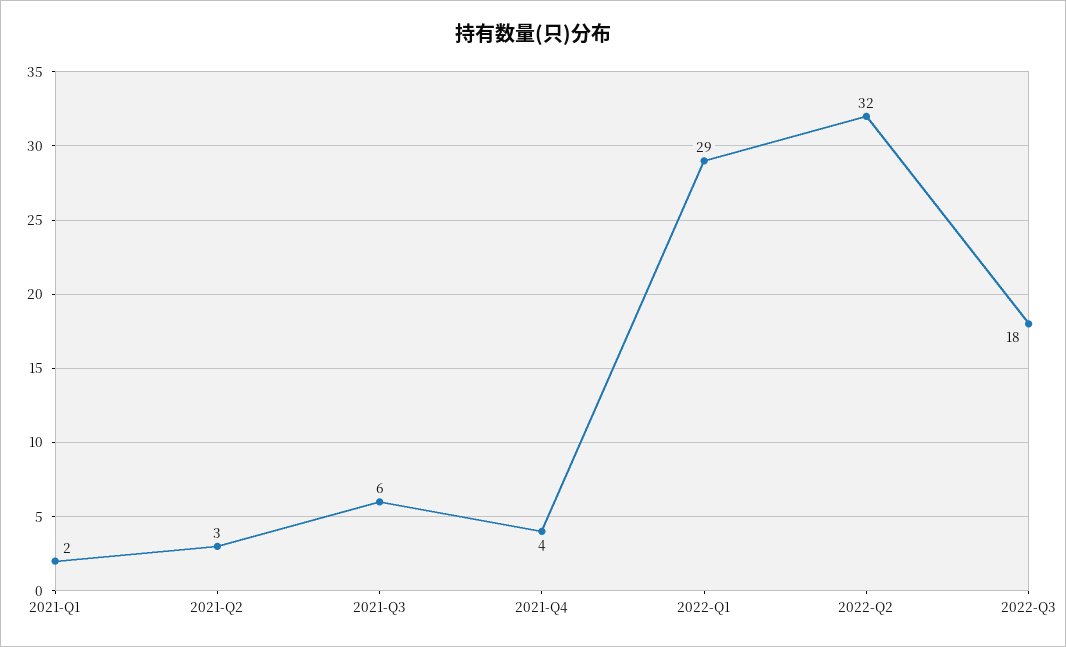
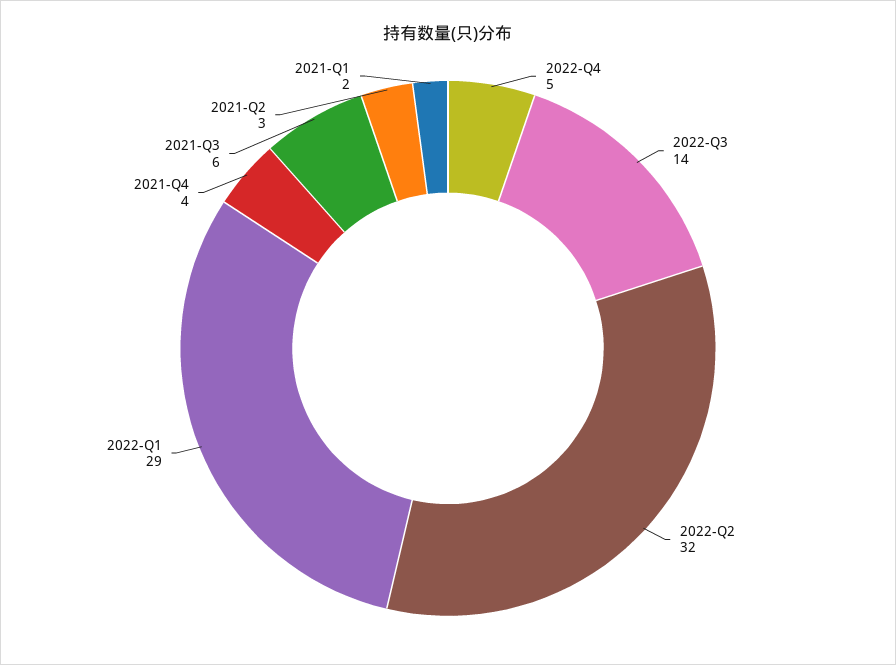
2022-Q3: 18 -> 14
2022-Q4: none -> 5

